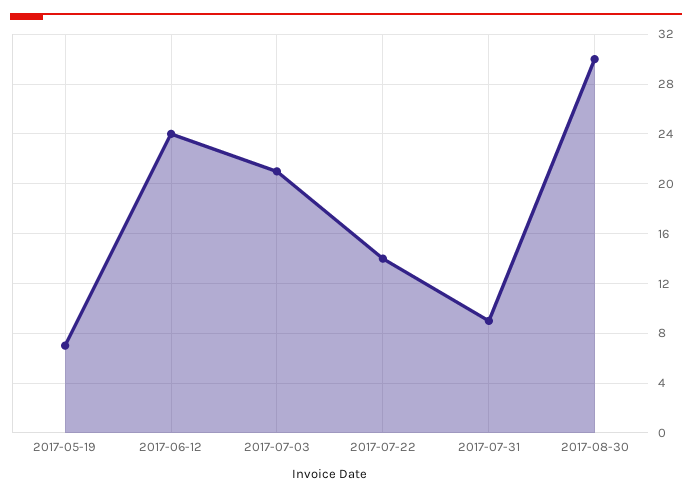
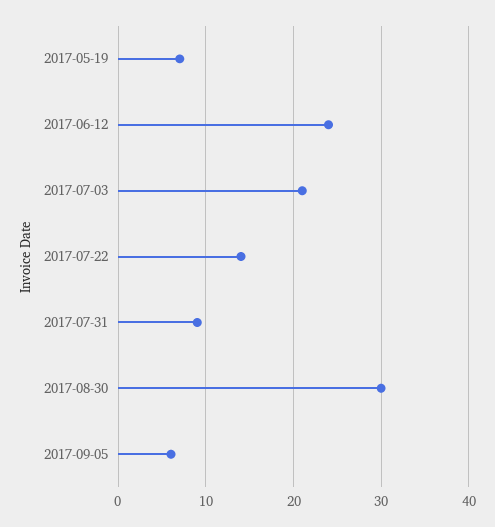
2017-09-05: none -> 6

